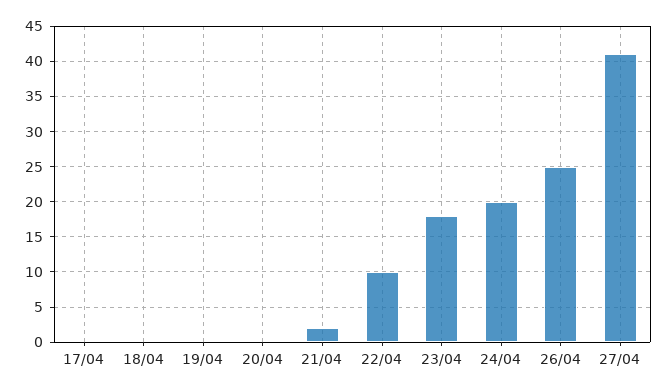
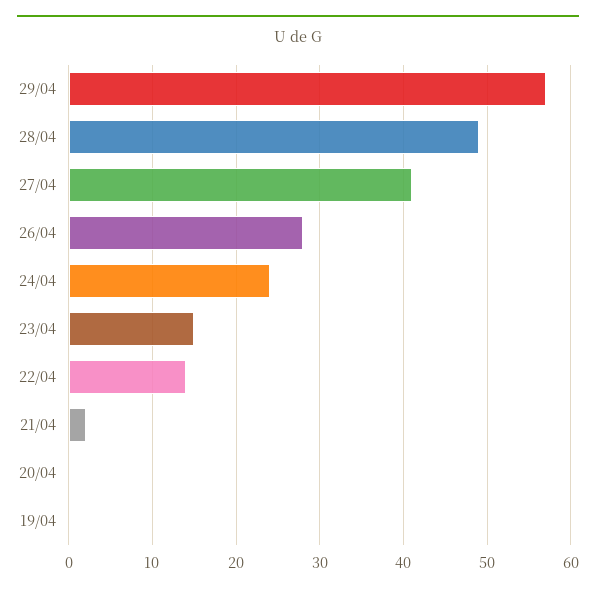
17/04: 0 -> none
18/04: 0 -> none
22/04: 10 -> 14
23/04: 18 -> 15
24/04: 20 -> 24
26/04: 25 -> 28
29/04: none -> 57
28/04: none -> 49

